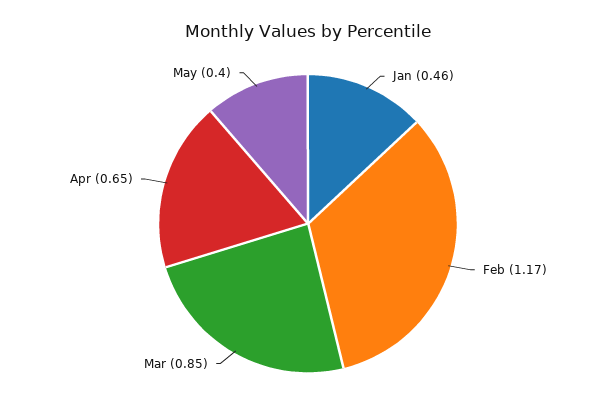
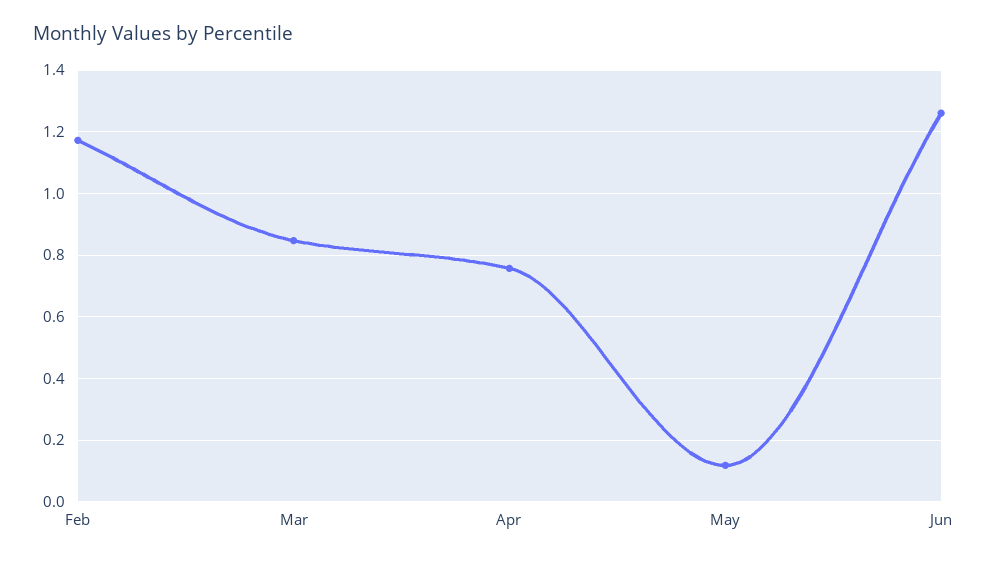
Jan: 0.46 -> none
Apr: 0.65 -> 0.76
May: 0.4 -> 0.12
Jun: none -> 1.26

